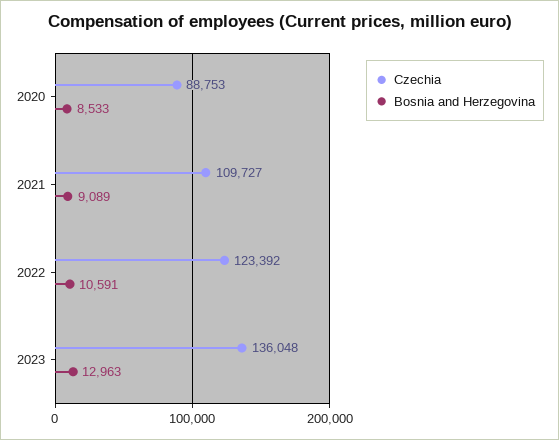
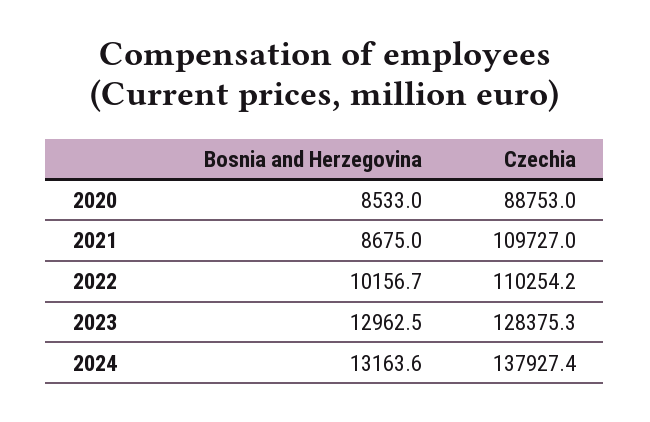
Bosnia and Herzegovina, 2021: 9089 -> 8675
Czechia, 2022: 123392 -> 110254.2
Bosnia and Herzegovina, 2022: 10591 -> 10156.7
Czechia, 2023: 136048 -> 128375.3
Bosnia and Herzegovina, 2024: none -> 13163.6
Czechia, 2024: none -> 137927.4

